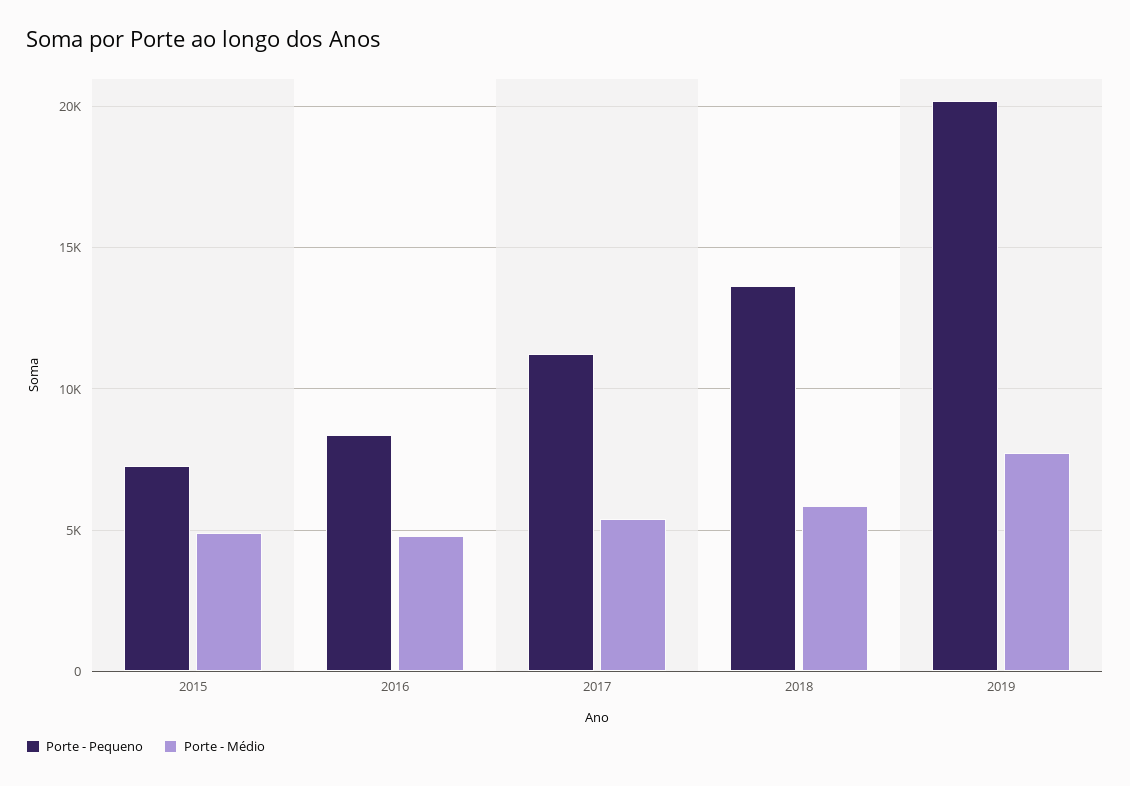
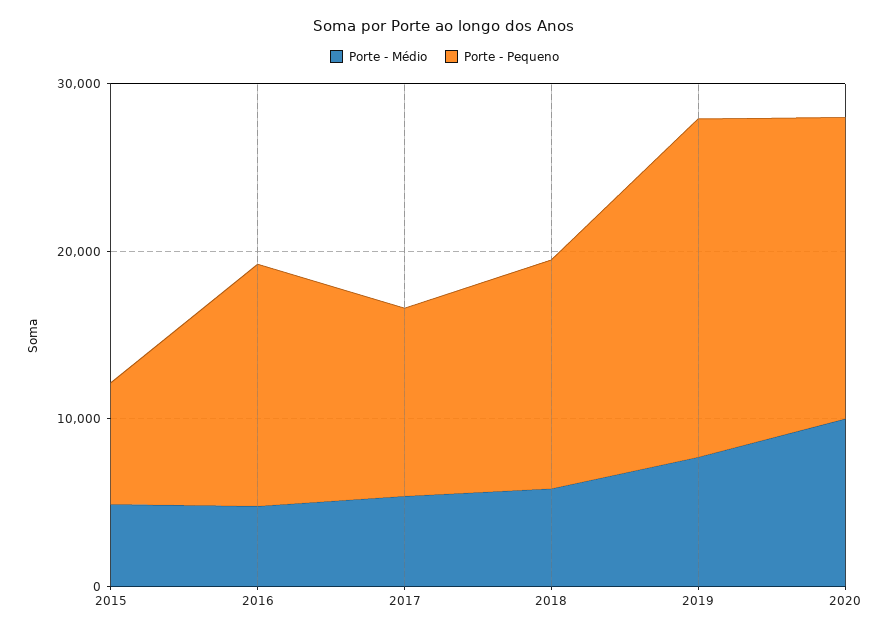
Porte - Pequeno, 2016: 8500 -> 14000
Porte - Médio, 2020: none -> 10000
Porte - Pequeno, 2020: none -> 18000

